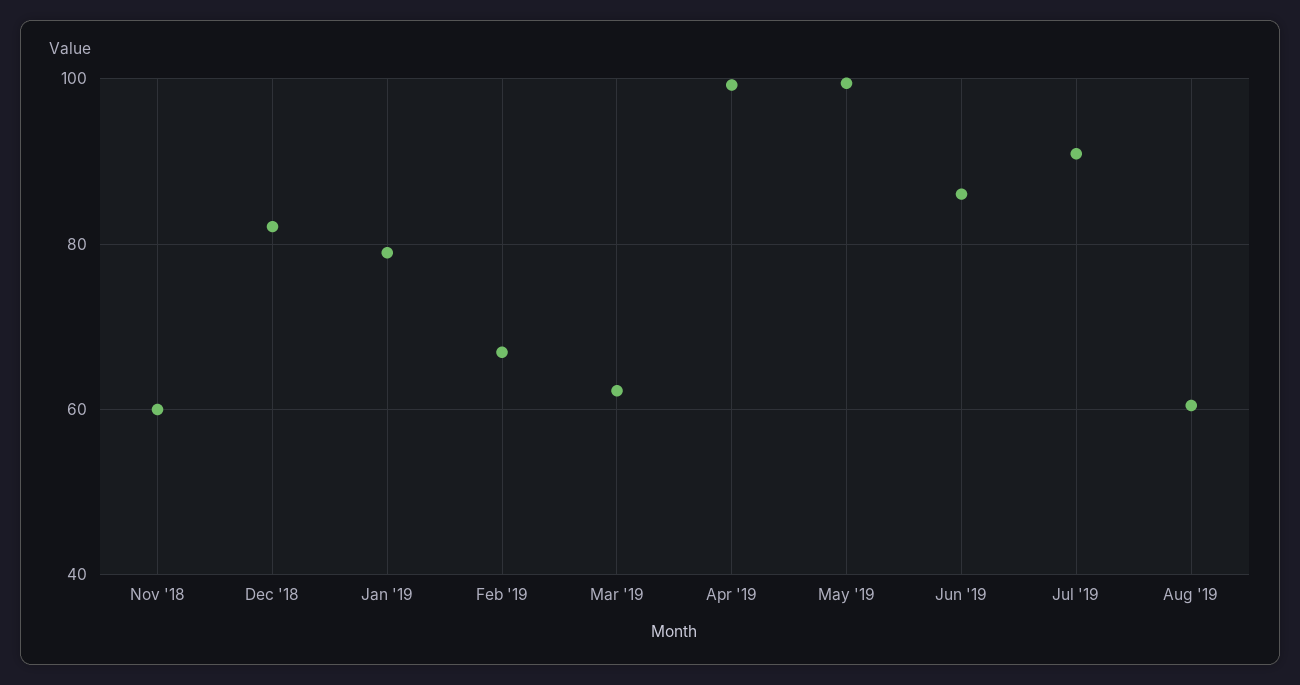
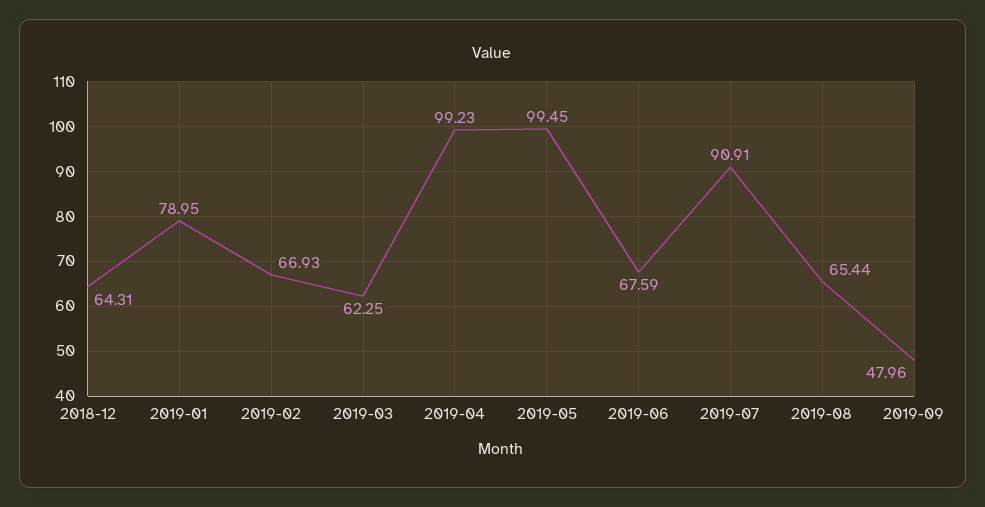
Nov '18: 60 -> none
Dec '18: 82 -> 64.31
Jun '19: 86 -> 67.59
Aug '19: 60 -> 65.44
2019-09: none -> 47.96

